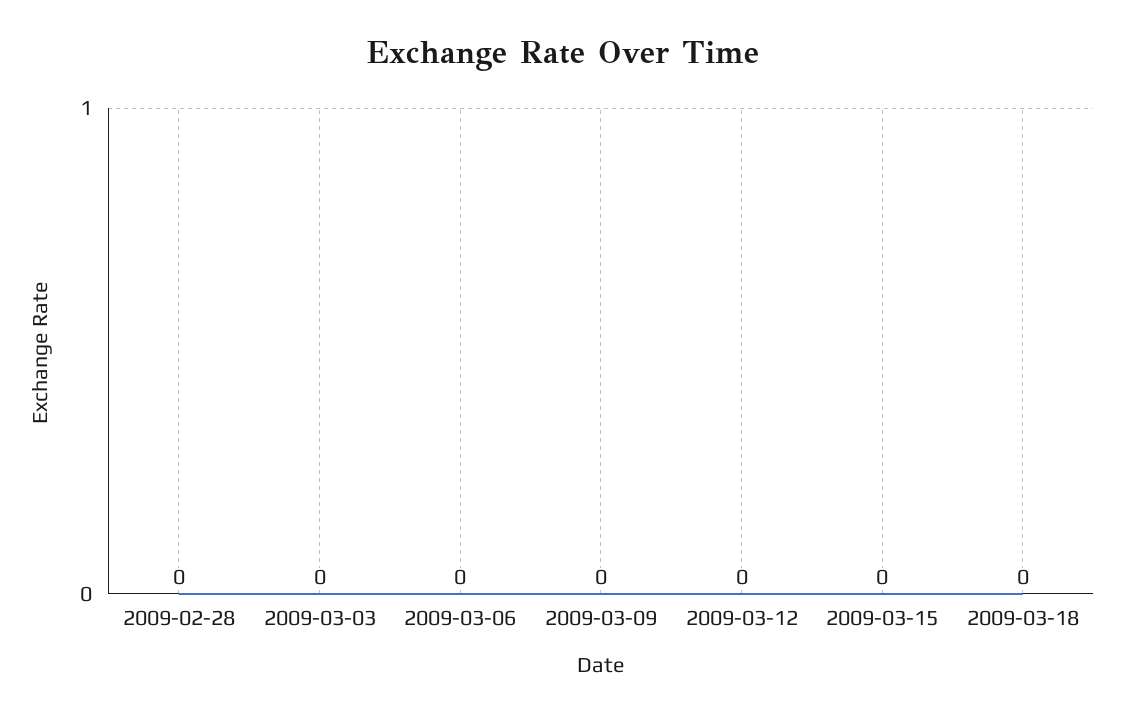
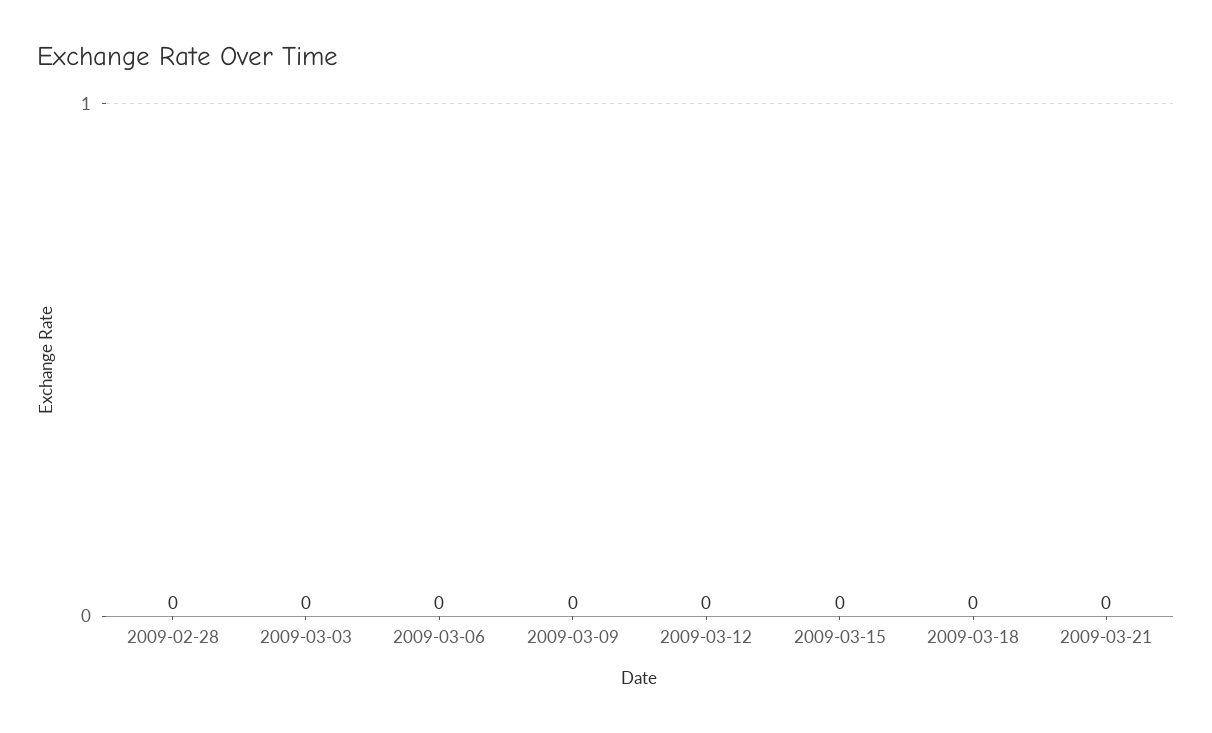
2009-03-21: none -> 0

